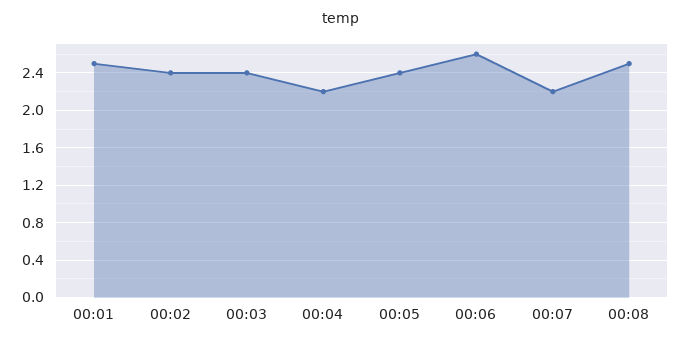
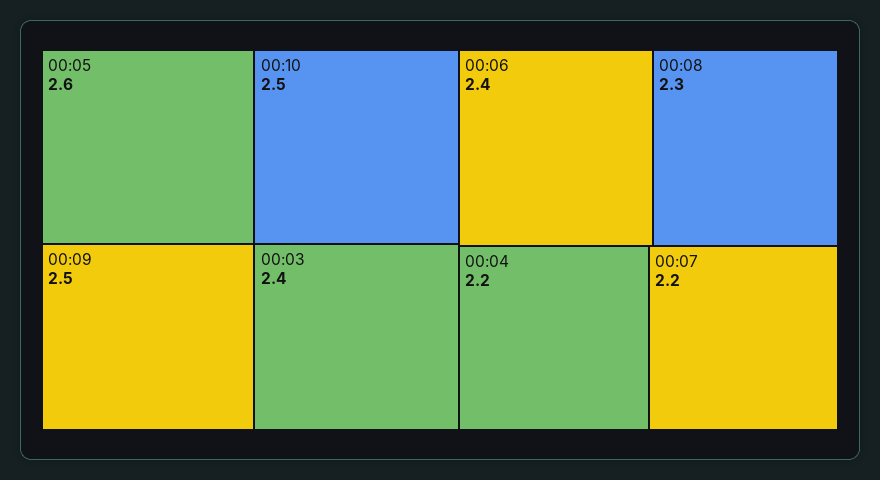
00:01: 2.5 -> none
00:02: 2.4 -> none
00:05: 2.4 -> 2.6
00:06: 2.6 -> 2.4
00:08: 2.5 -> 2.3
00:09: none -> 2.5
00:10: none -> 2.5

